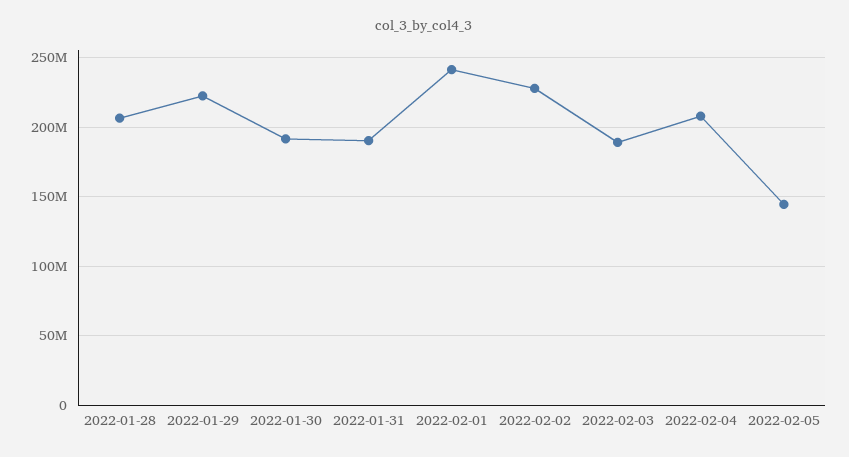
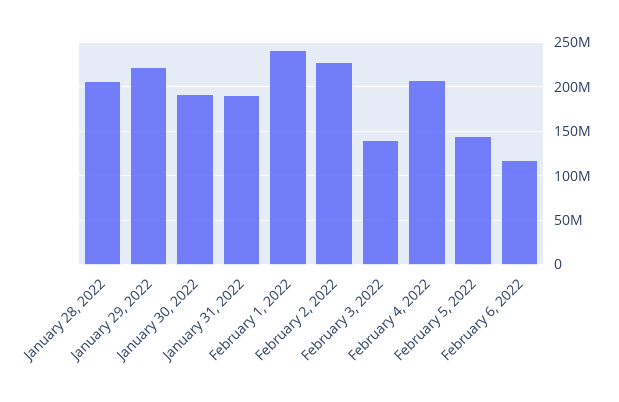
2022-02-03: 190000000 -> 140000000
February 6, 2022: none -> 120000000

